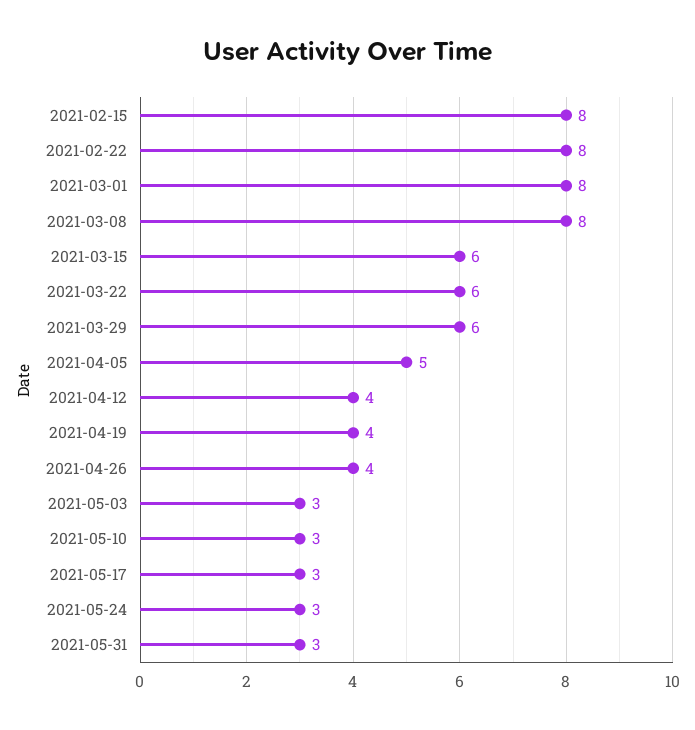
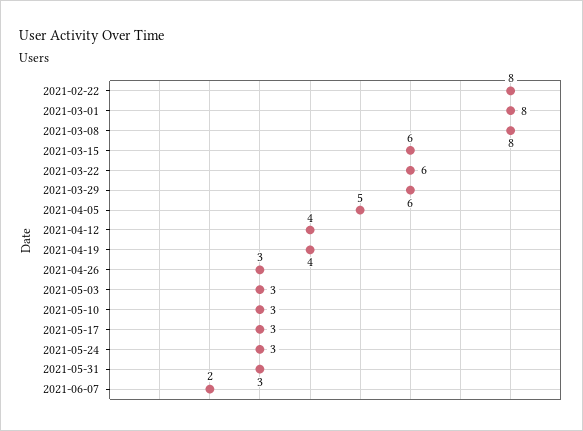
2021-02-15: 8 -> none
2021-04-26: 4 -> 3
2021-06-07: none -> 2

